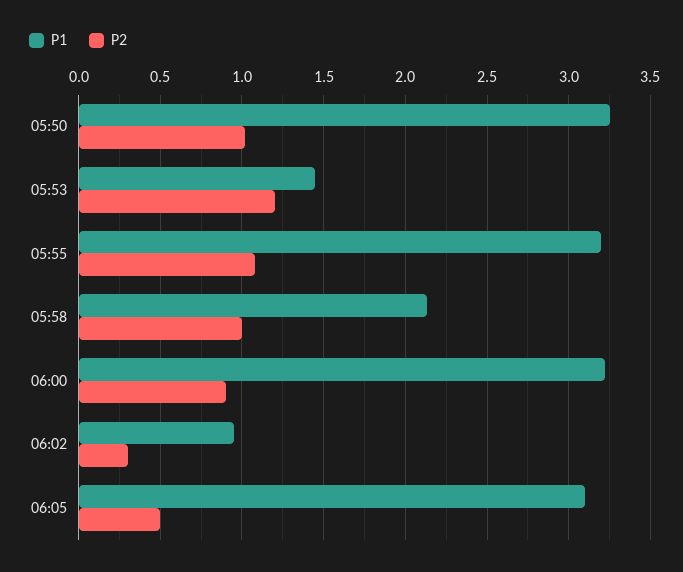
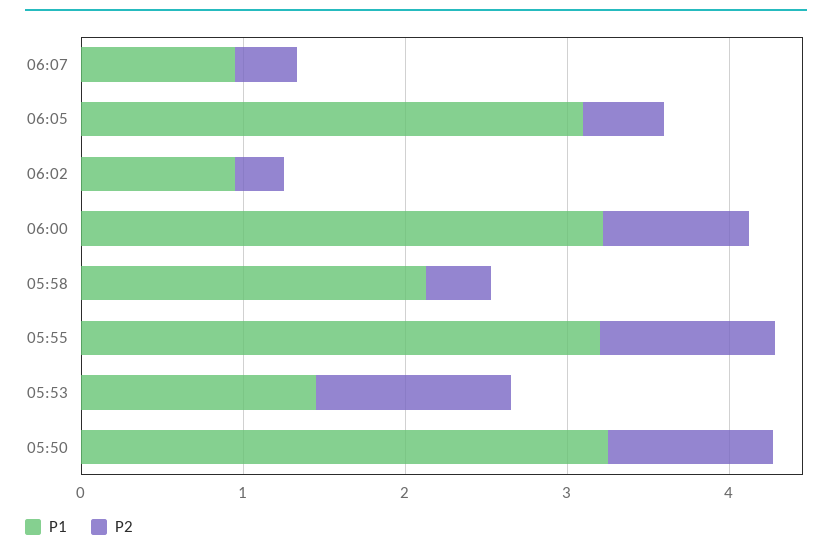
P2, 05:58: 1 -> 0.4
P1, 06:07: none -> 1
P2, 06:07: none -> 0.4

